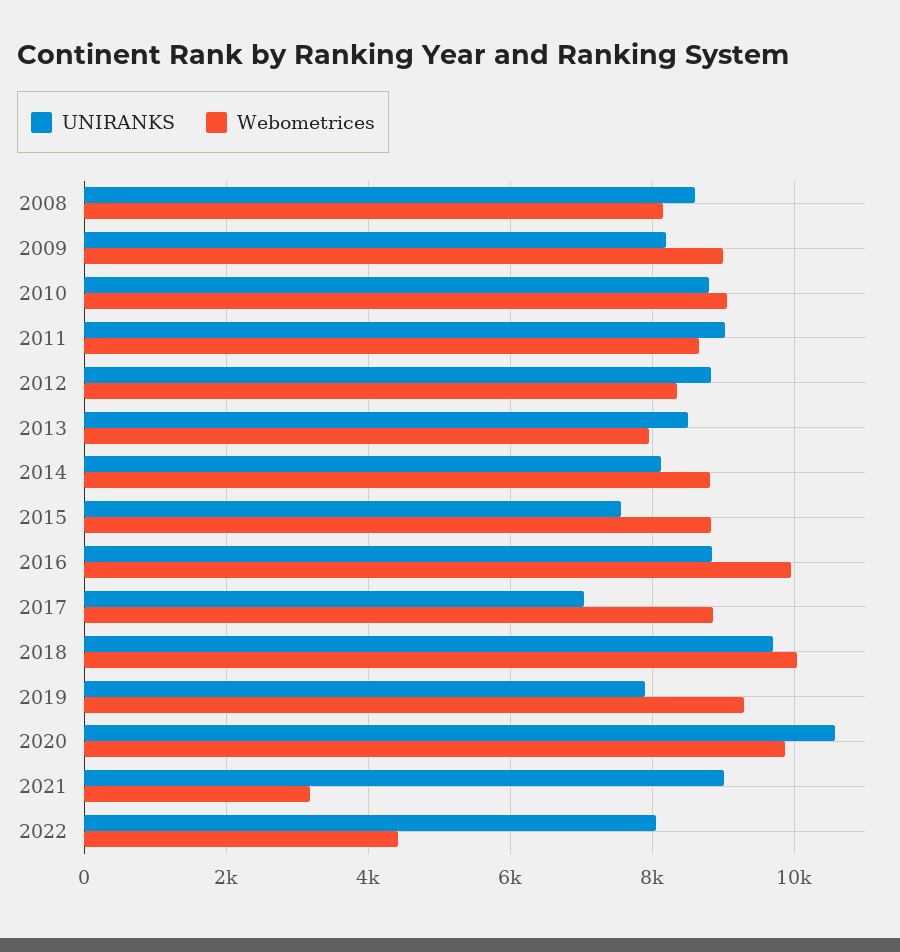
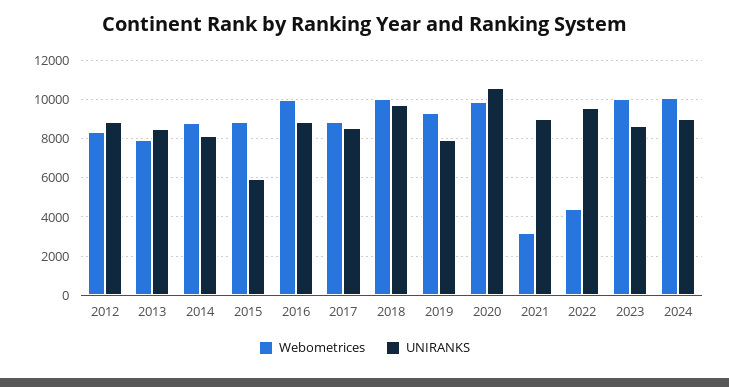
UNIRANKS, 2008: 8600 -> none
Webometrices, 2008: 8200 -> none
UNIRANKS, 2009: 8200 -> none
Webometrices, 2009: 9000 -> none
UNIRANKS, 2010: 8800 -> none
Webometrices, 2010: 9000 -> none
UNIRANKS, 2011: 9000 -> none
Webometrices, 2011: 8600 -> none
UNIRANKS, 2015: 7600 -> 6000
UNIRANKS, 2017: 7000 -> 8500
UNIRANKS, 2022: 8000 -> 9500
Webometrices, 2023: none -> 10000
UNIRANKS, 2023: none -> 8500
Webometrices, 2024: none -> 10000
UNIRANKS, 2024: none -> 9000

